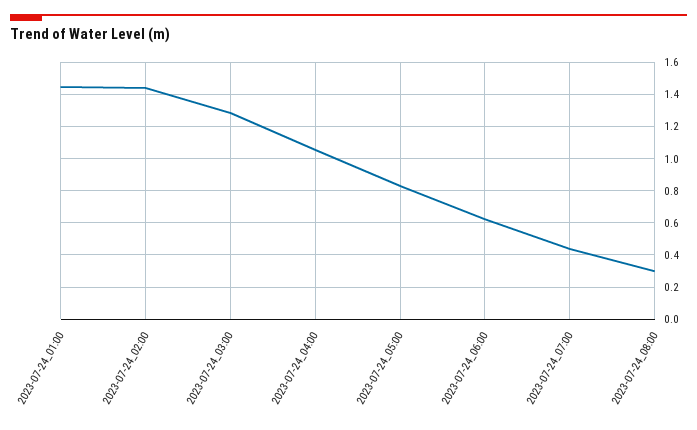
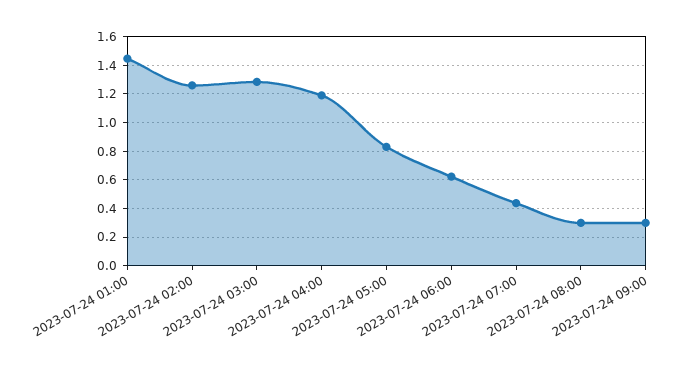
2023-07-24_02:00: 1.45 -> 1.25
2023-07-24_04:00: 1.05 -> 1.2
2023-07-24 09:00: none -> 0.3

